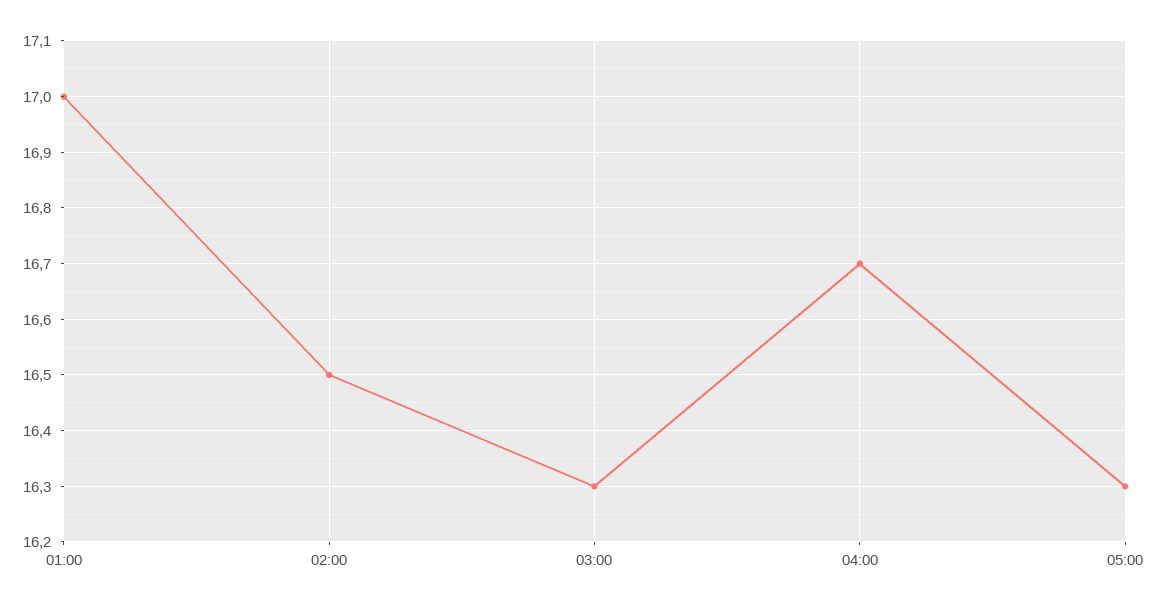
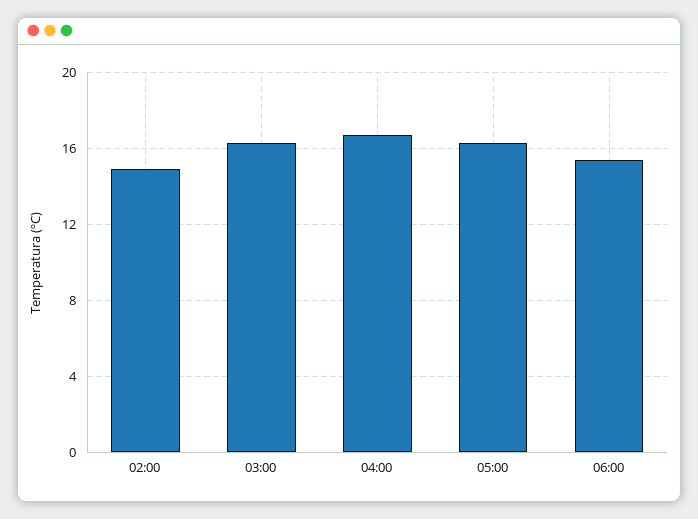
01:00: 17 -> none
02:00: 16.5 -> 15
06:00: none -> 15.5

